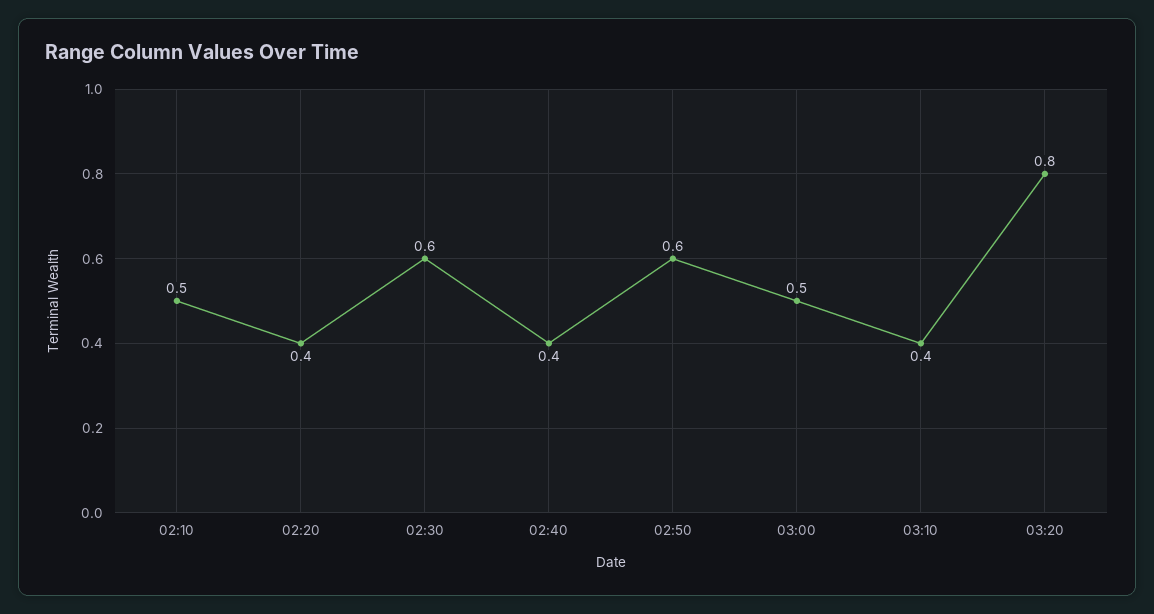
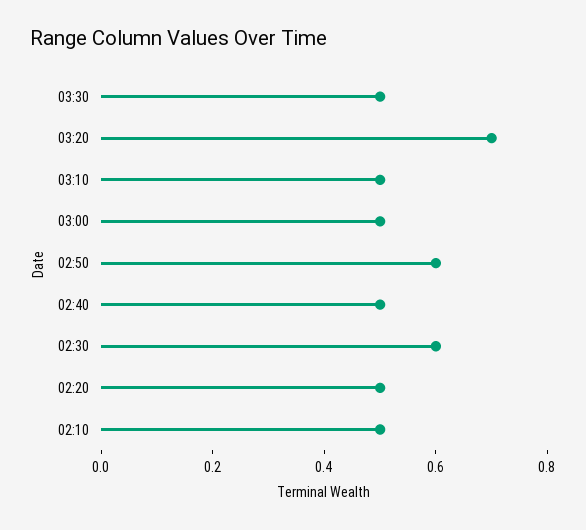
02:20: 0.4 -> 0.5
02:40: 0.4 -> 0.5
03:10: 0.4 -> 0.5
03:20: 0.8 -> 0.7
03:30: none -> 0.5

